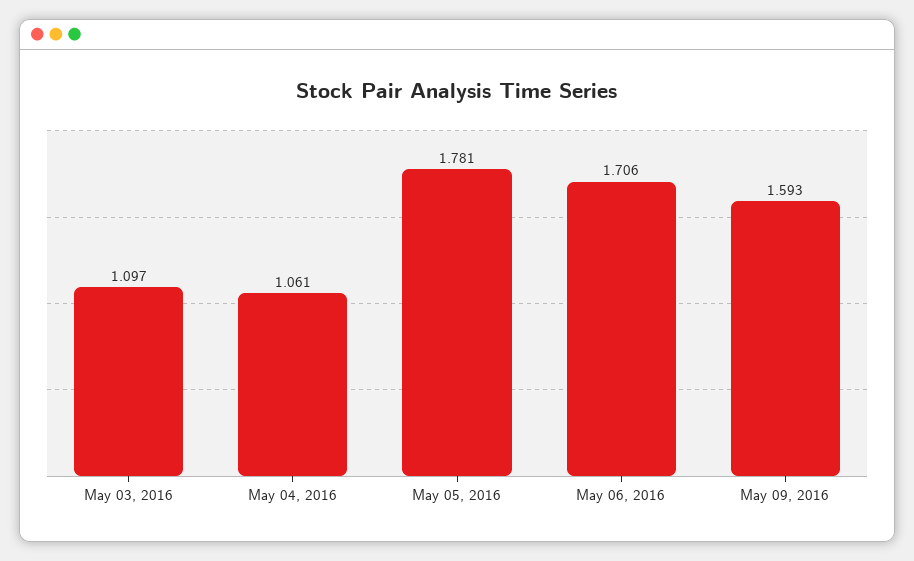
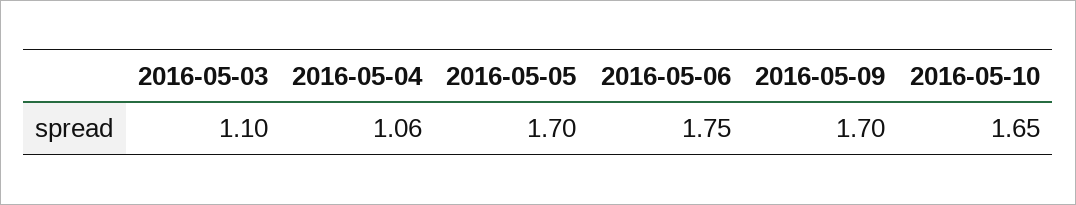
May 05, 2016: 1.781 -> 1.7
May 06, 2016: 1.706 -> 1.75
May 09, 2016: 1.593 -> 1.7
2016-05-10: none -> 1.65

